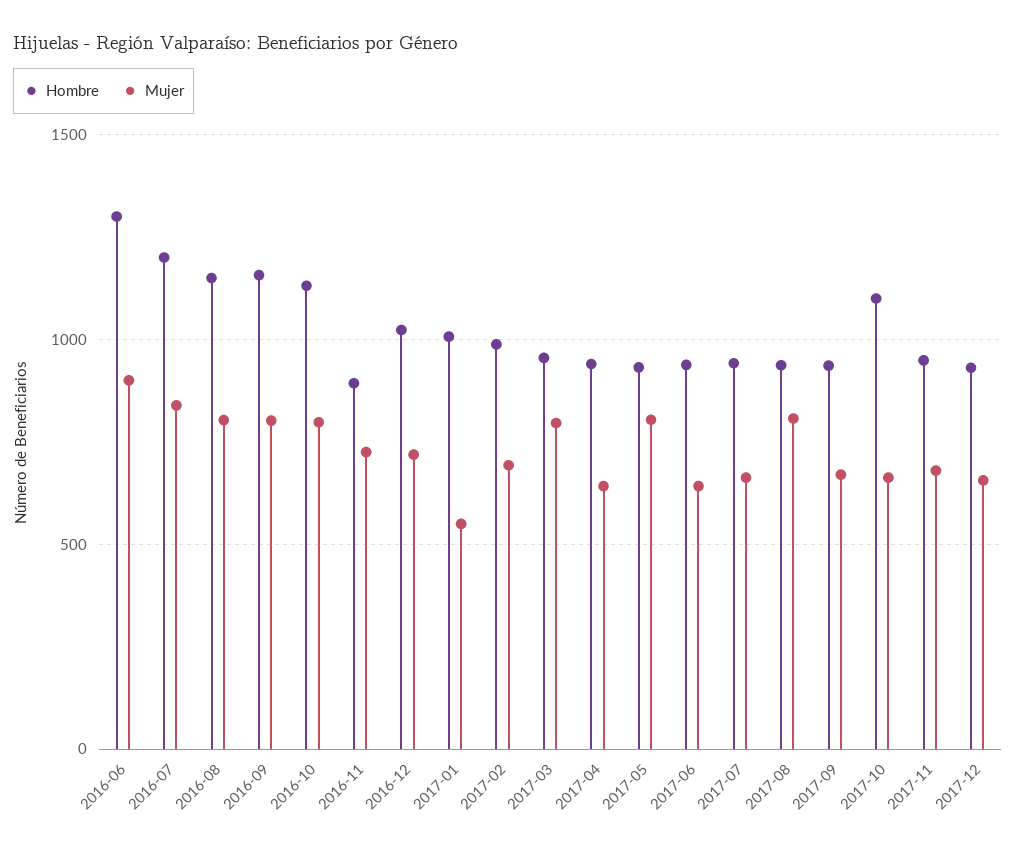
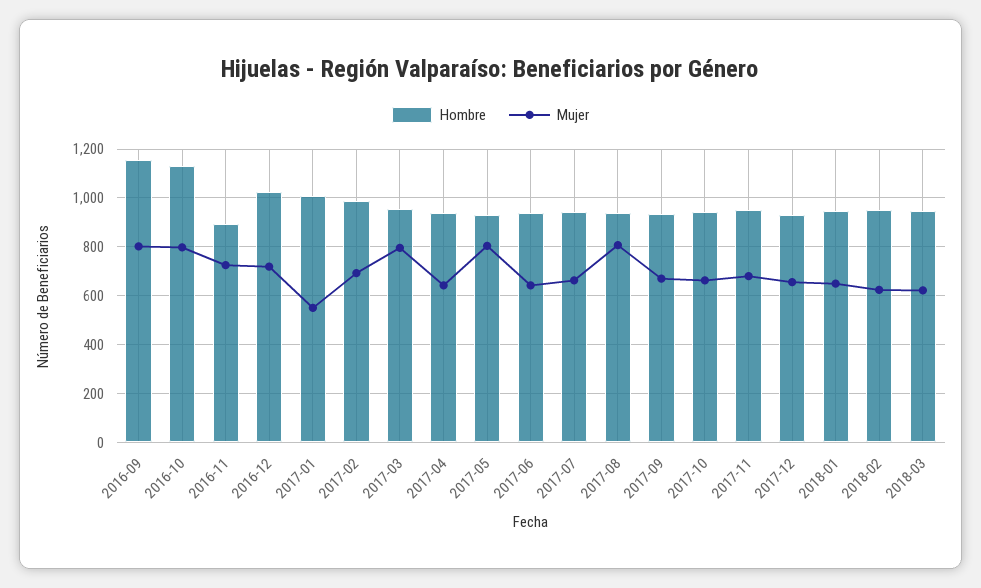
Hombre, 2016-06: 1300 -> none
Mujer, 2016-06: 900 -> none
Hombre, 2016-07: 1200 -> none
Mujer, 2016-07: 850 -> none
Hombre, 2016-08: 1150 -> none
Mujer, 2016-08: 800 -> none
Hombre, 2017-10: 1100 -> 950
Hombre, 2018-01: none -> 950
Mujer, 2018-01: none -> 650
Hombre, 2018-02: none -> 950
Mujer, 2018-02: none -> 625
Hombre, 2018-03: none -> 950
Mujer, 2018-03: none -> 625

